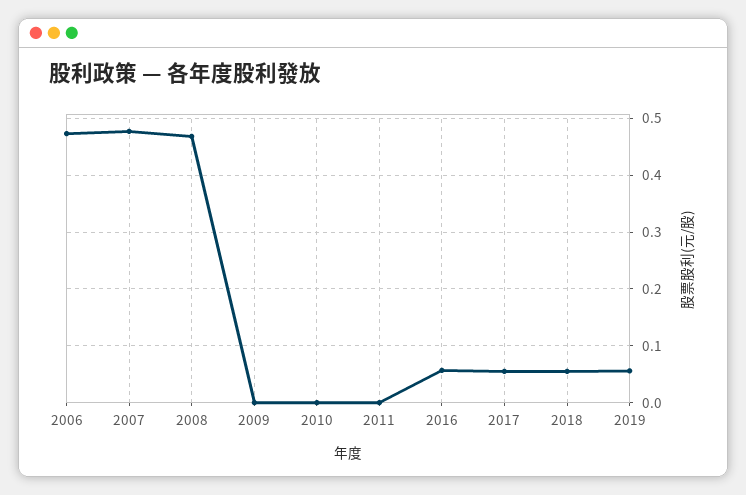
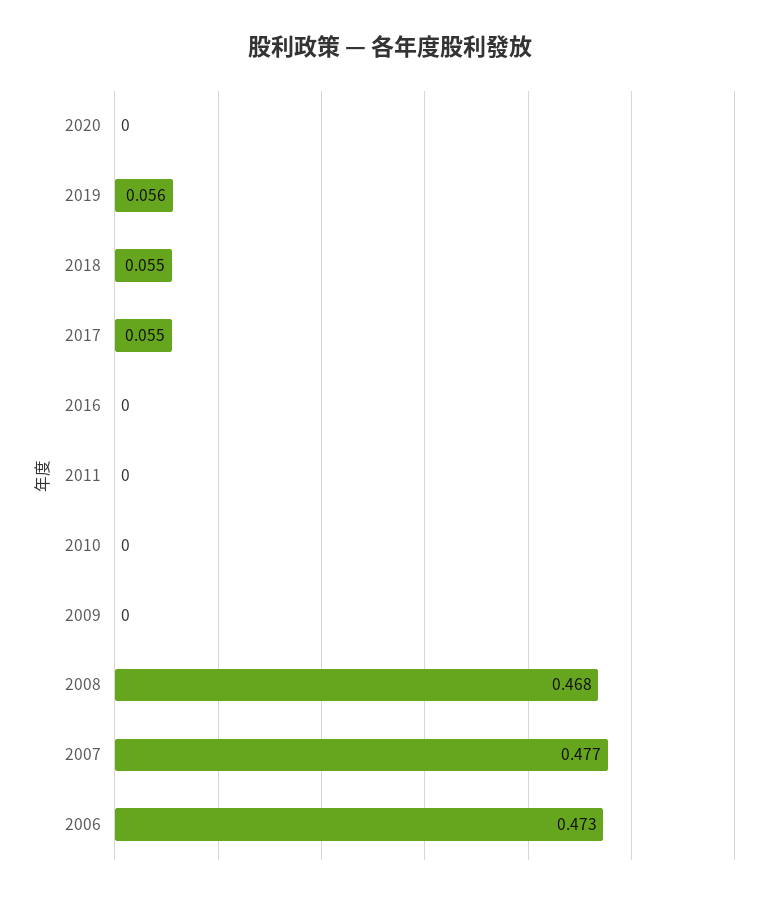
2016: 0.06 -> 0
2020: none -> 0

